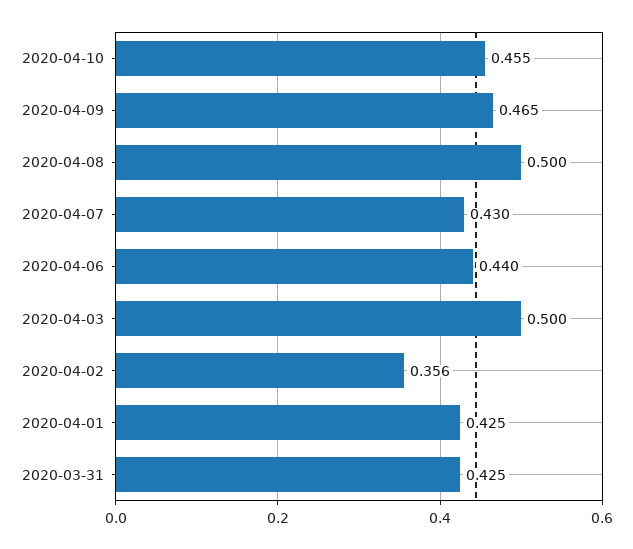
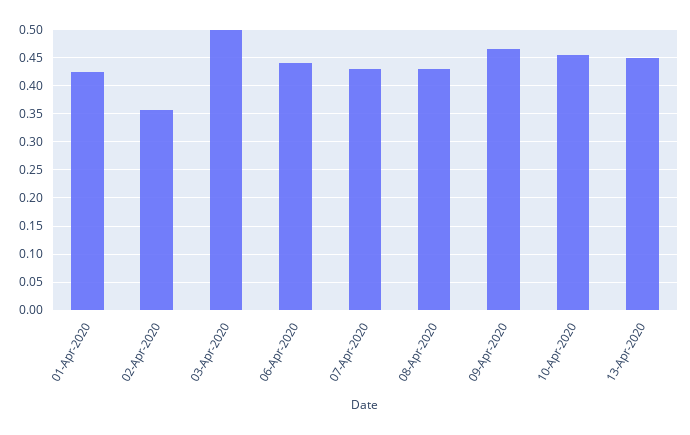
2020-04-08: 0.5 -> 0.425
2020-03-31: 0.425 -> none
13-Apr-2020: none -> 0.45

